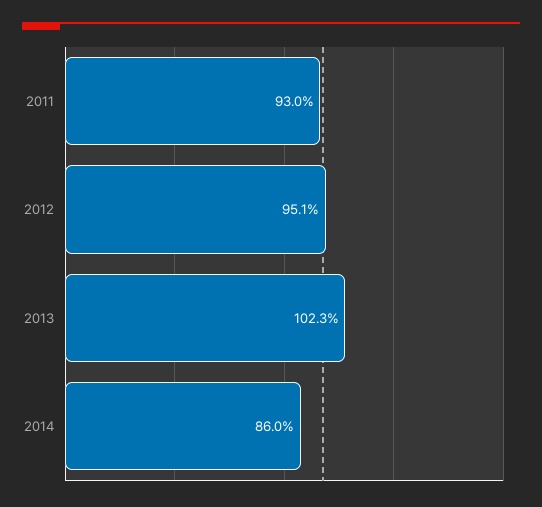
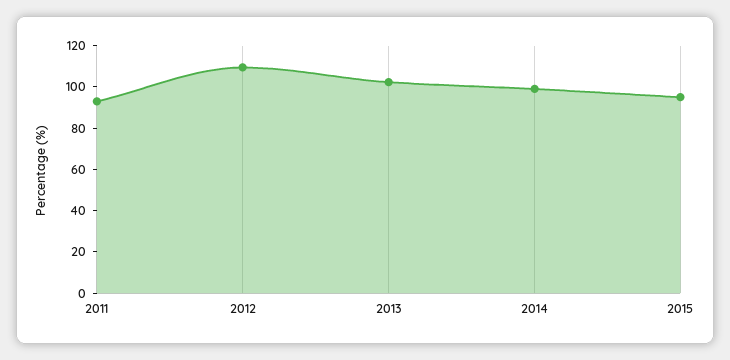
2012: 95.1 -> 110
2014: 86 -> 100
2015: none -> 95

